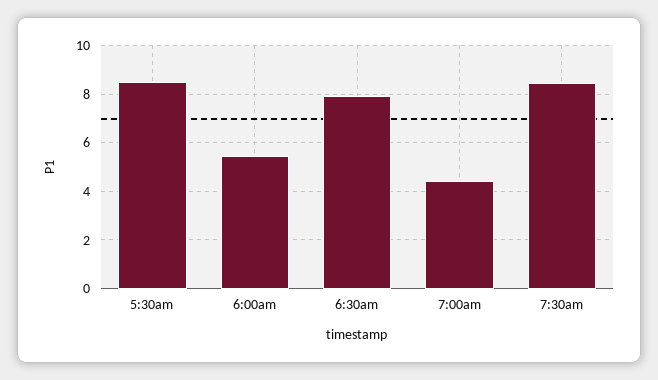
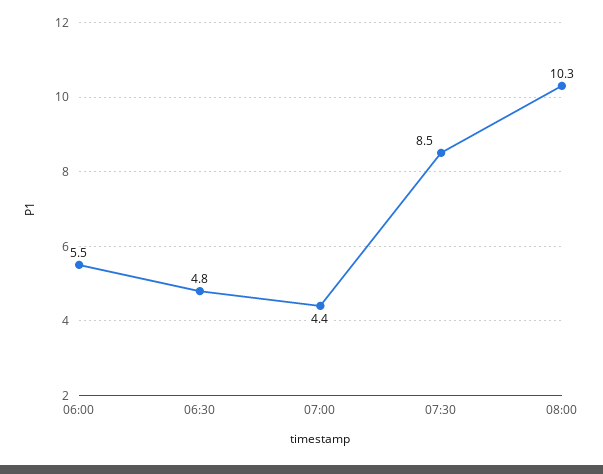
5:30am: 8.5 -> none
6:30am: 8 -> 4.8
08:00: none -> 10.3

